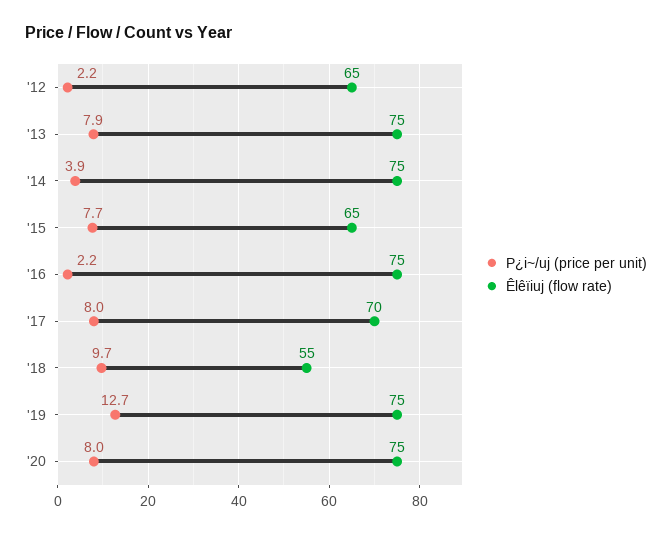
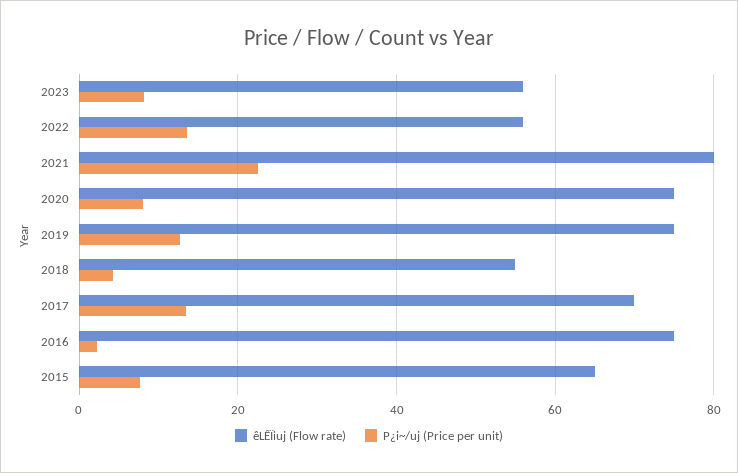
P¿i~/uj (price per unit), '12: 2.2 -> none
Êlêïiuj (flow rate), '12: 65 -> none
P¿i~/uj (price per unit), '13: 7.9 -> none
Êlêïiuj (flow rate), '13: 75 -> none
P¿i~/uj (price per unit), '14: 3.9 -> none
Êlêïiuj (flow rate), '14: 75 -> none
P¿i~/uj (price per unit), '17: 8 -> 14
P¿i~/uj (price per unit), '18: 9.7 -> 4
Êlêïiuj (flow rate), 2023: none -> 56
P¿i~/uj (price per unit), 2023: none -> 8
Êlêïiuj (flow rate), 2022: none -> 56
P¿i~/uj (price per unit), 2022: none -> 14
Êlêïiuj (flow rate), 2021: none -> 80
P¿i~/uj (price per unit), 2021: none -> 22

